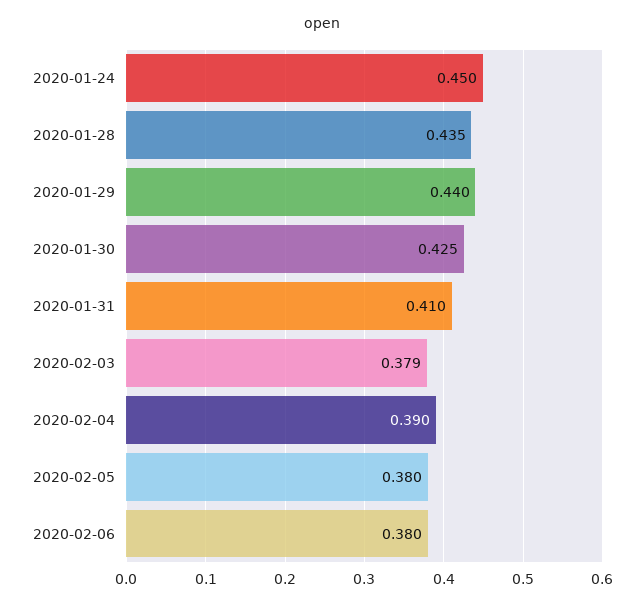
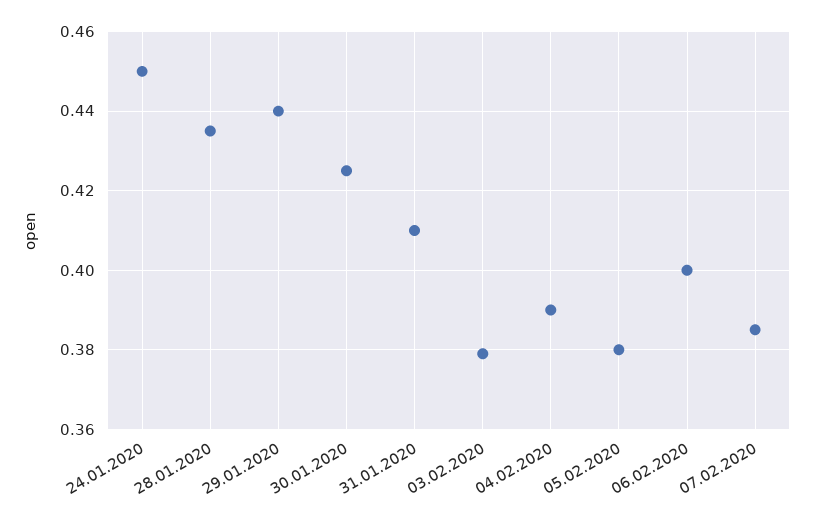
2020-02-06: 0.38 -> 0.4
07.02.2020: none -> 0.385

